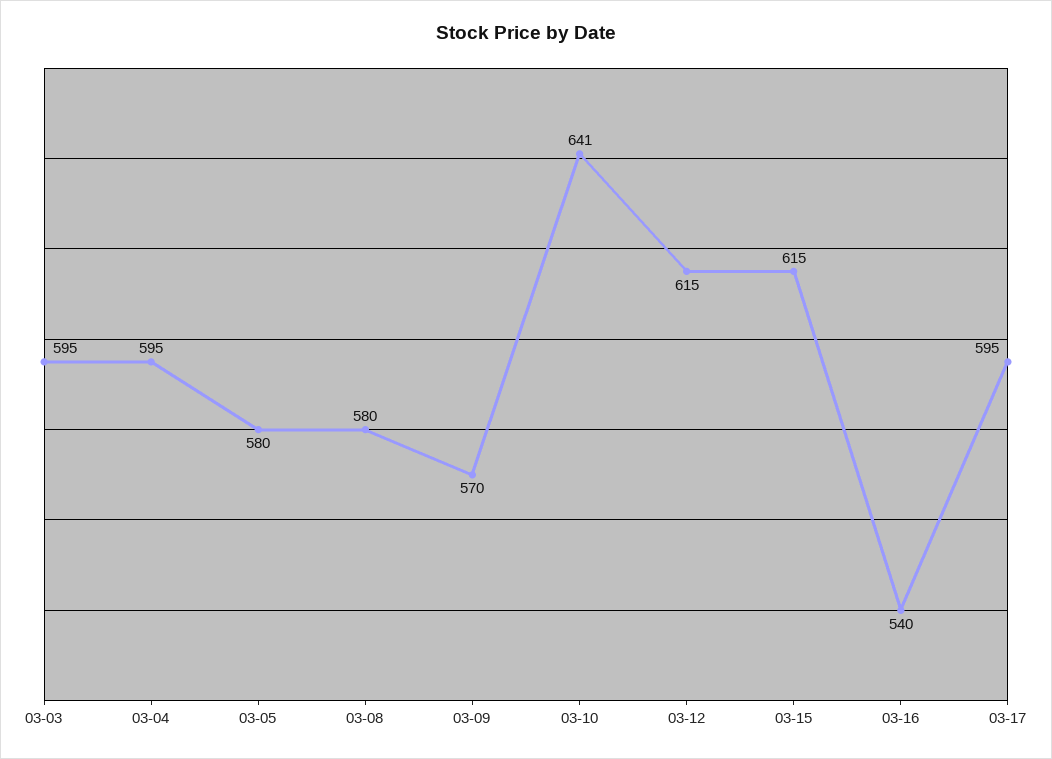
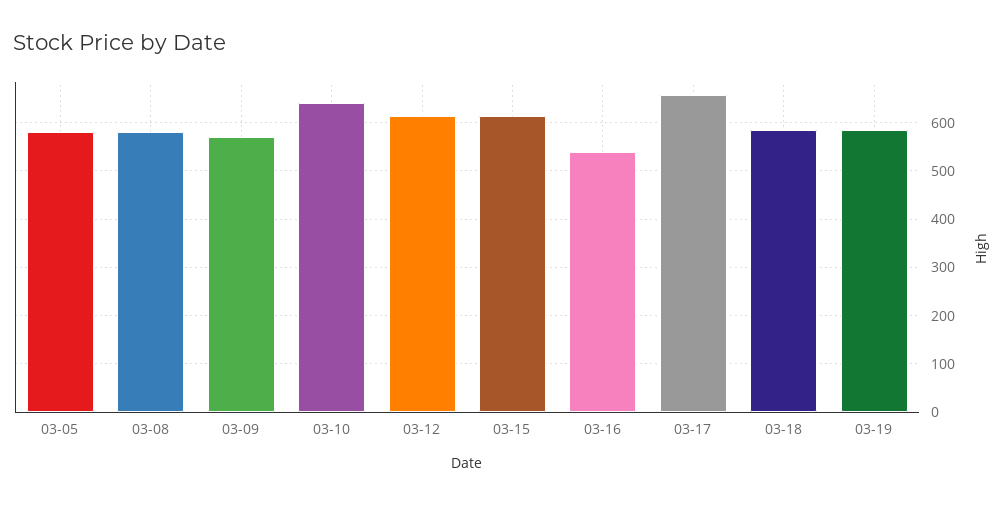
03-03: 595 -> none
03-04: 595 -> none
03-17: 595 -> 660
03-18: none -> 580
03-19: none -> 580

